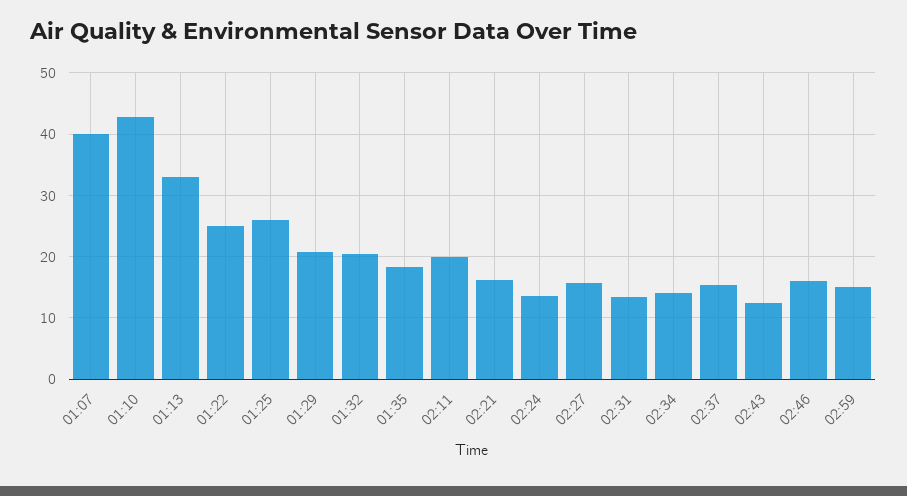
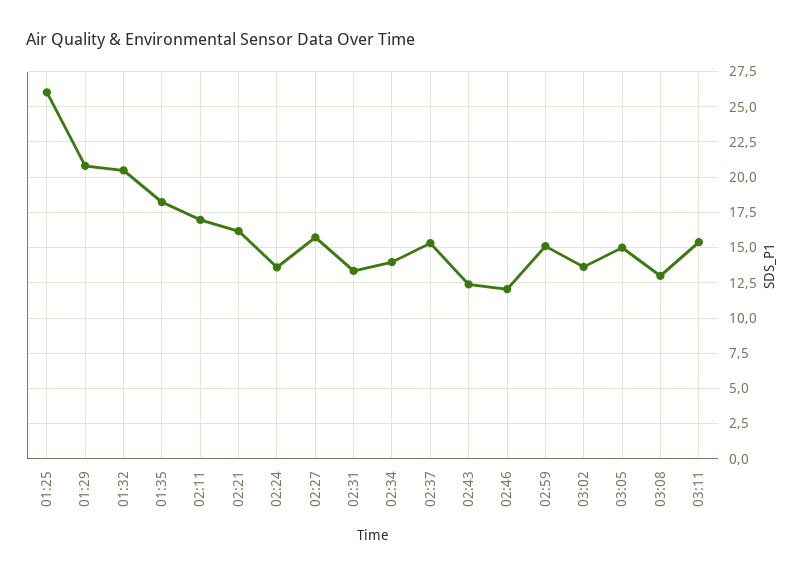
01:07: 40 -> none
01:10: 43 -> none
01:13: 33 -> none
01:22: 25 -> none
02:11: 20 -> 17
02:46: 16 -> 12
03:02: none -> 13.5
03:05: none -> 15
03:08: none -> 13
03:11: none -> 15.5

